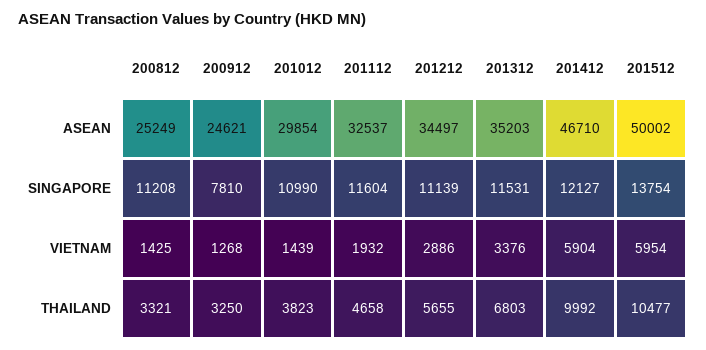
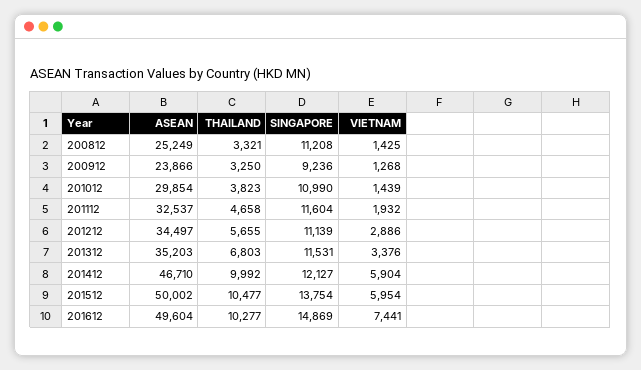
200912, ASEAN: 24621 -> 23866
200912, SINGAPORE: 7810 -> 9236
201612, ASEAN: none -> 49604
201612, THAILAND: none -> 10277
201612, SINGAPORE: none -> 14869
201612, VIETNAM: none -> 7441

